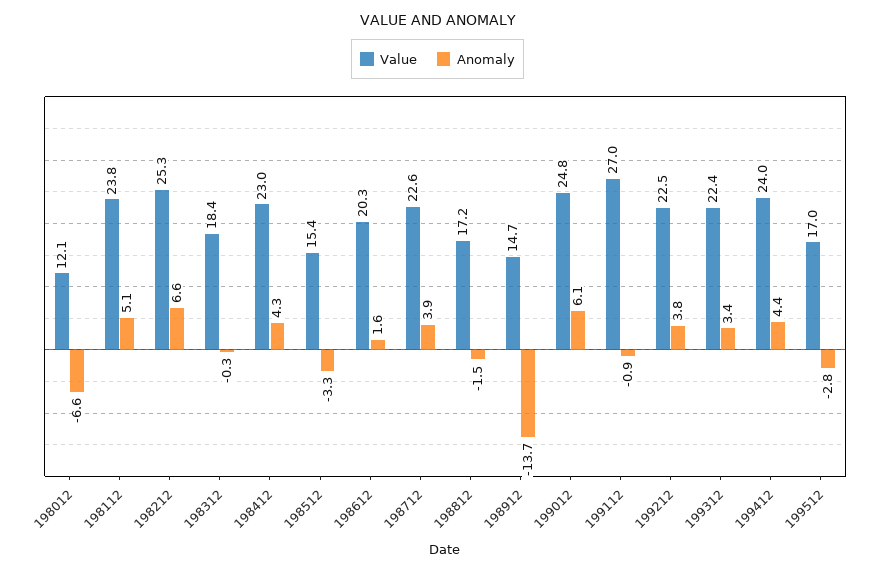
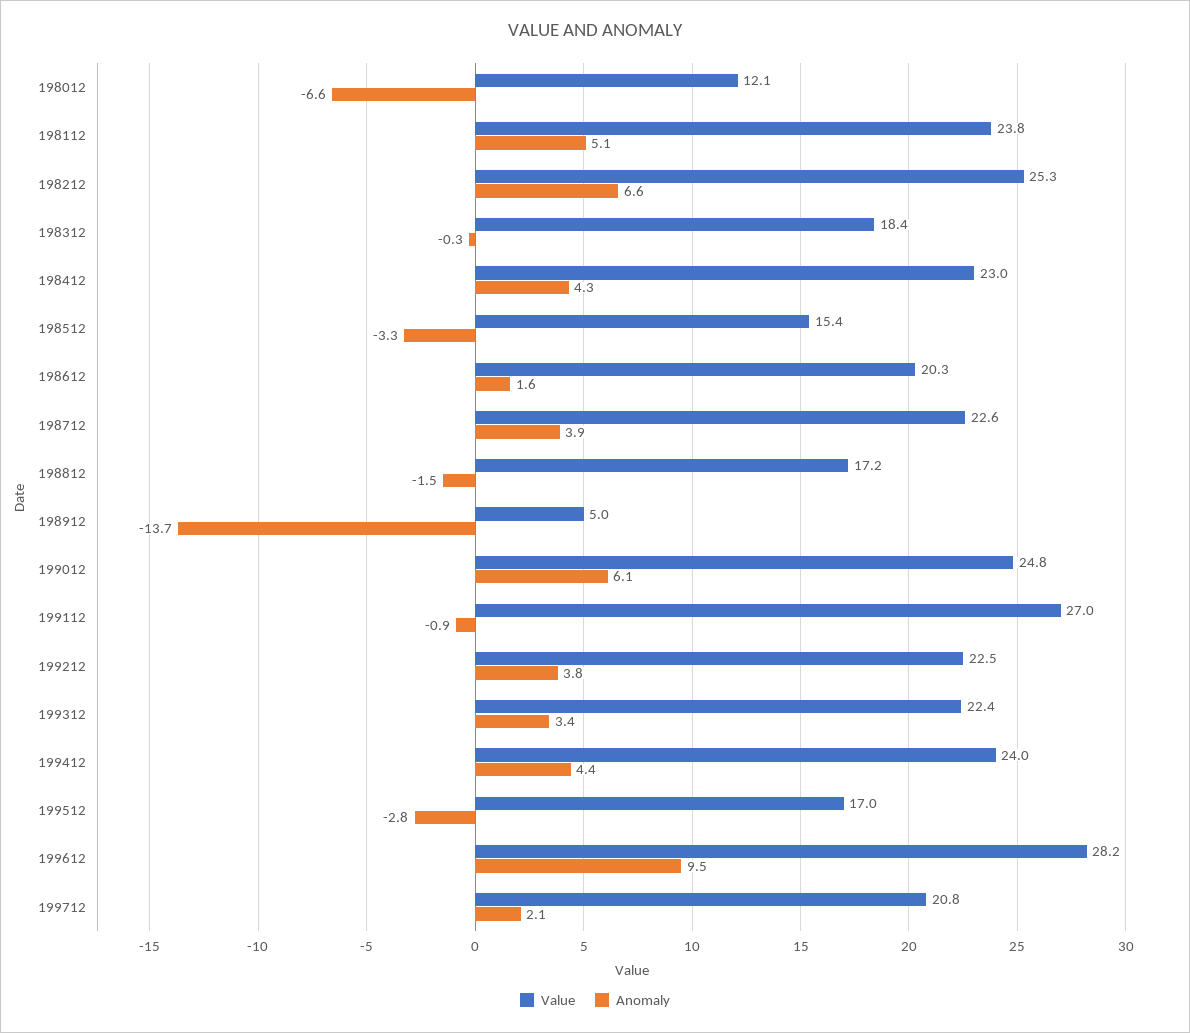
Value, 198912: 14.7 -> 5
Value, 199612: none -> 28.2
Anomaly, 199612: none -> 9.5
Value, 199712: none -> 20.8
Anomaly, 199712: none -> 2.1

